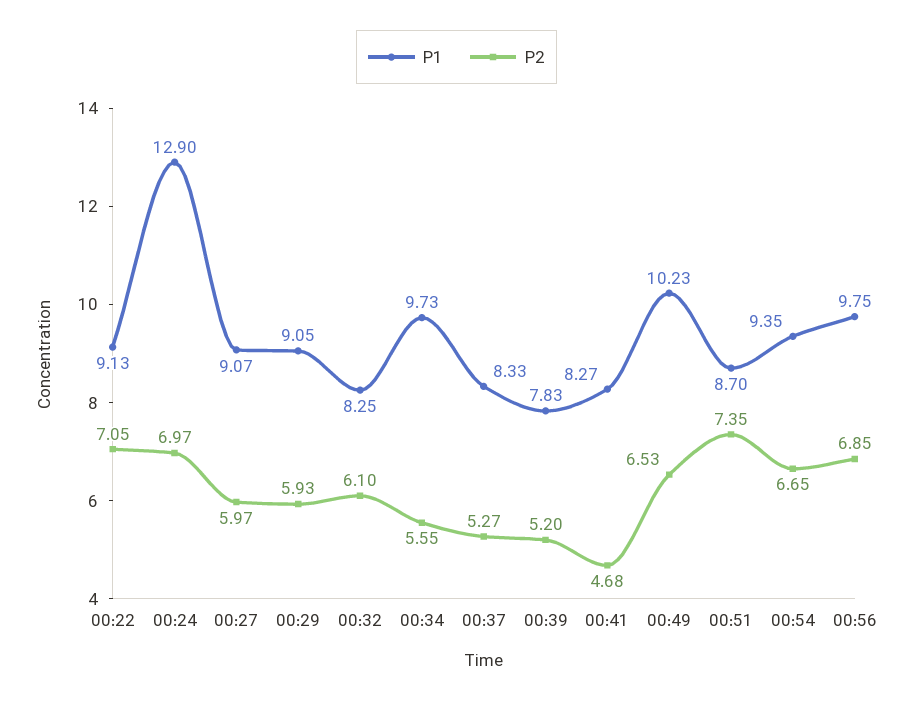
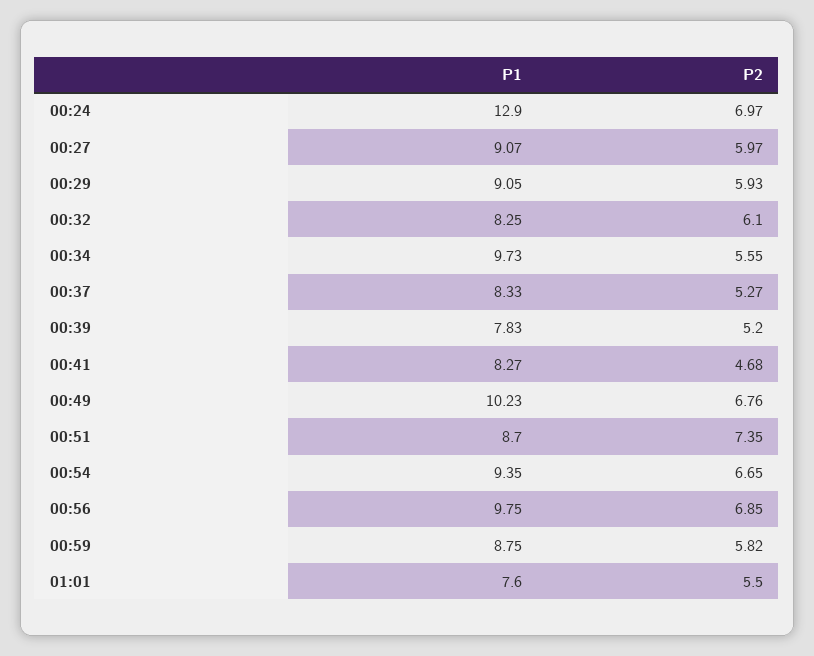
P1, 00:22: 9.13 -> none
P2, 00:22: 7.05 -> none
P2, 00:49: 6.53 -> 6.76
P1, 00:59: none -> 8.75
P2, 00:59: none -> 5.82
P1, 01:01: none -> 7.6
P2, 01:01: none -> 5.5

